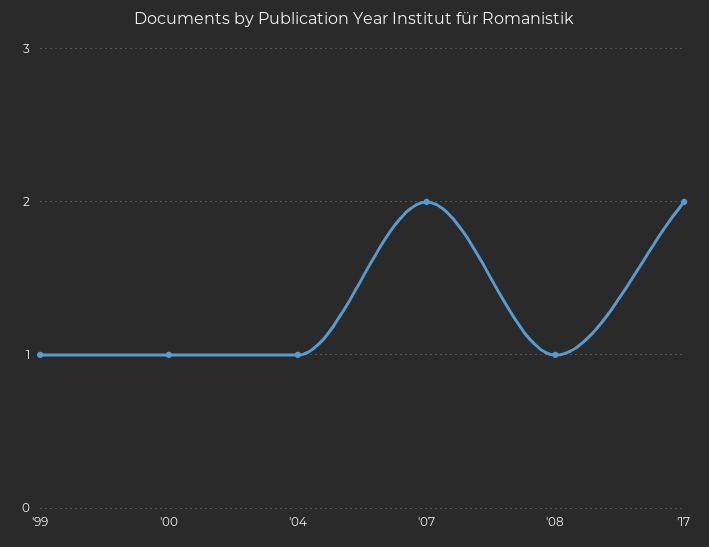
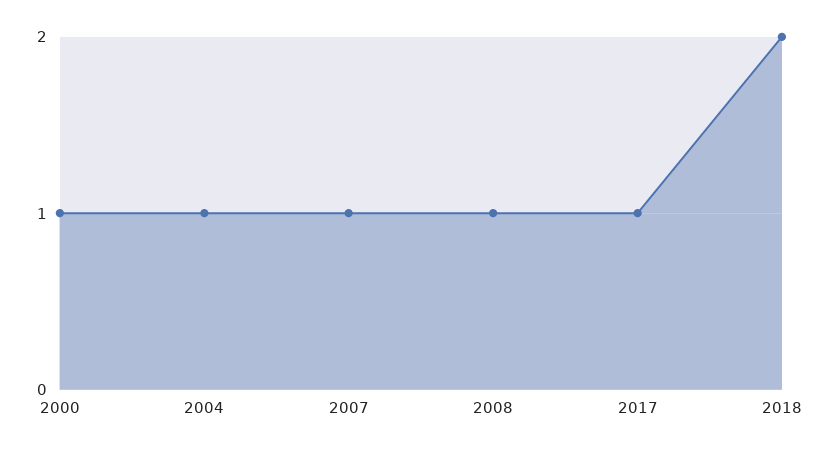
'99: 1 -> none
'07: 2 -> 1
'17: 2 -> 1
2018: none -> 2

